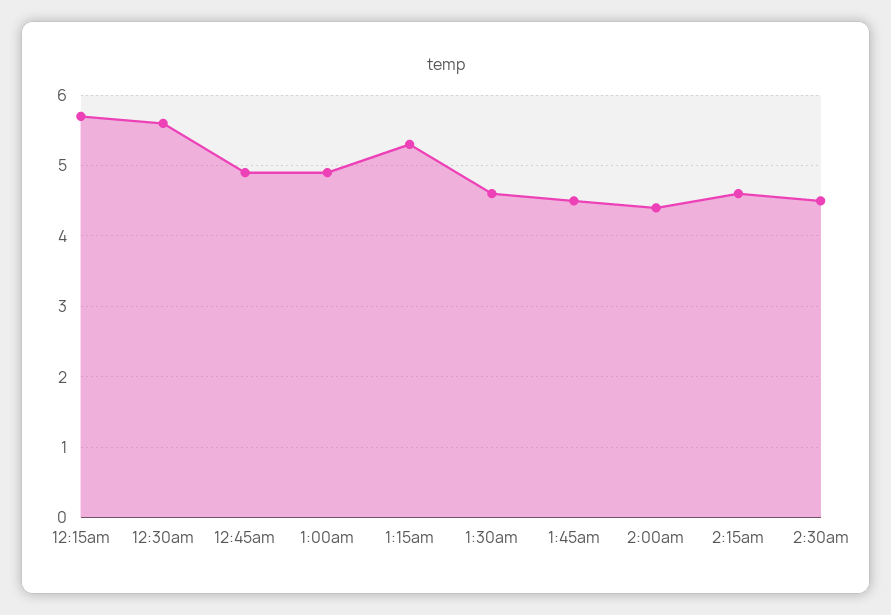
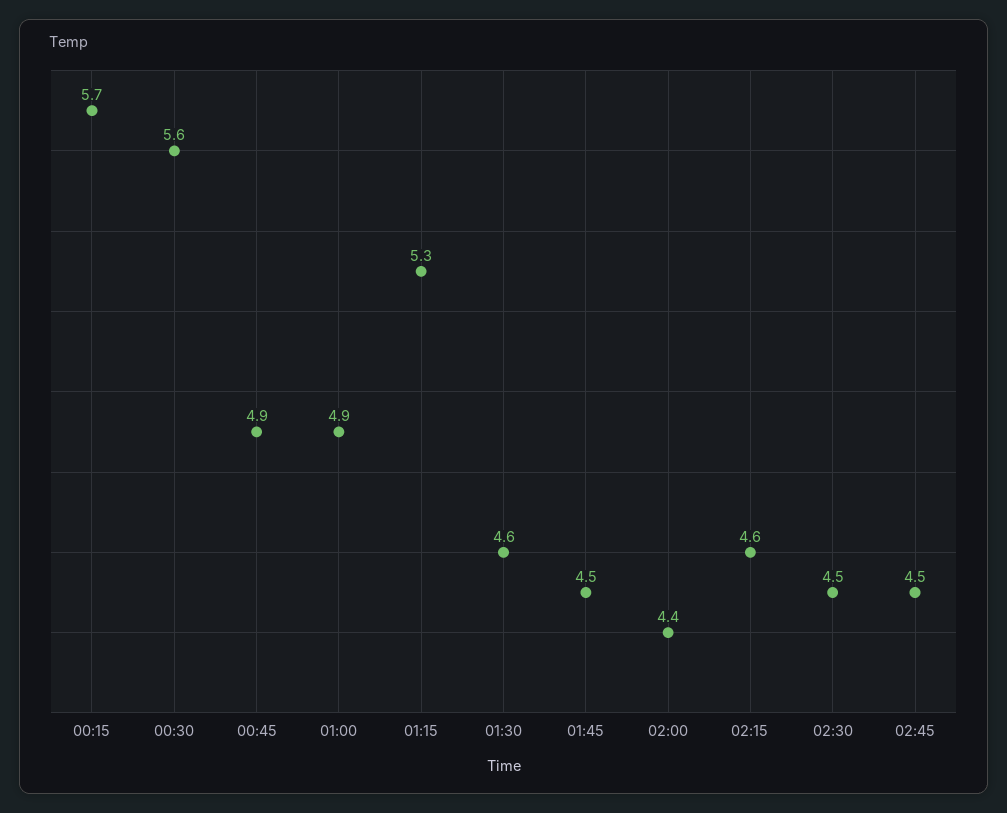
02:45: none -> 4.5

